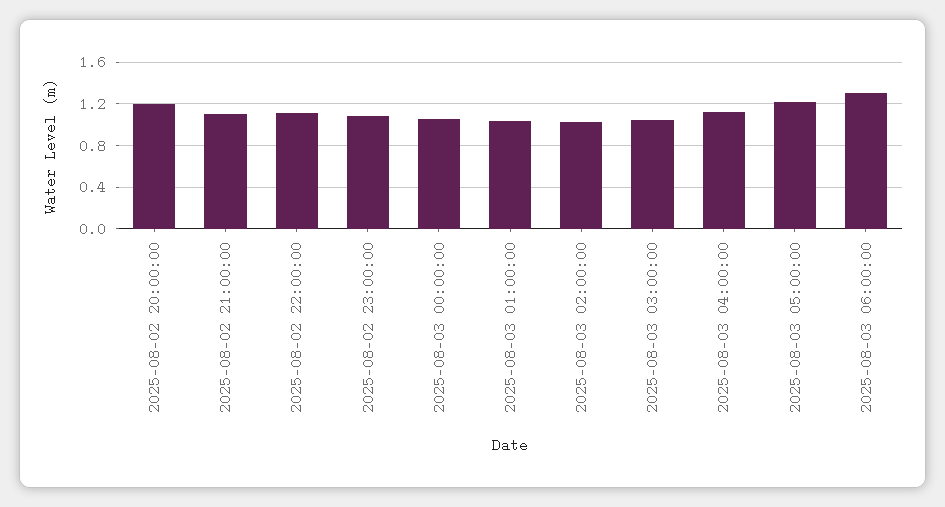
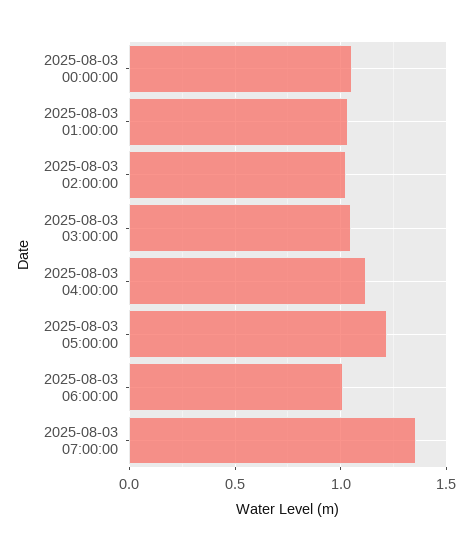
2025-08-02 20:00:00: 1.2 -> none
2025-08-02 21:00:00: 1.1 -> none
2025-08-02 22:00:00: 1.1 -> none
2025-08-02 23:00:00: 1.1 -> none
2025-08-03 06:00:00: 1.3 -> 1
2025-08-03 07:00:00: none -> 1.35

